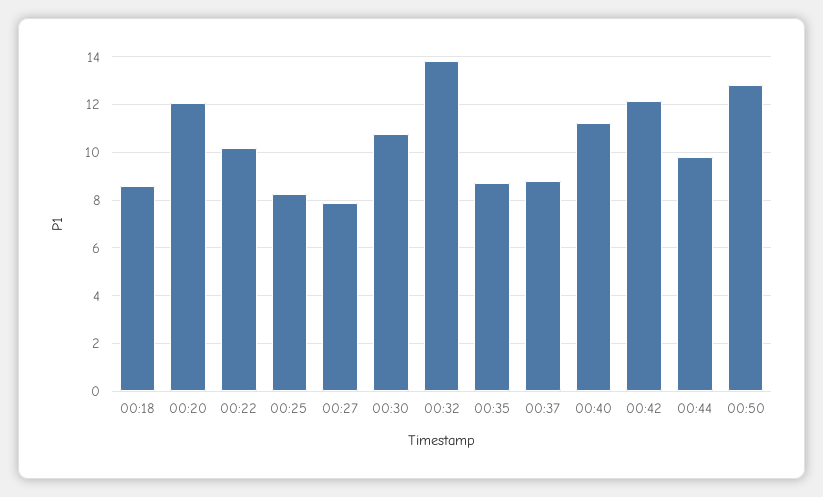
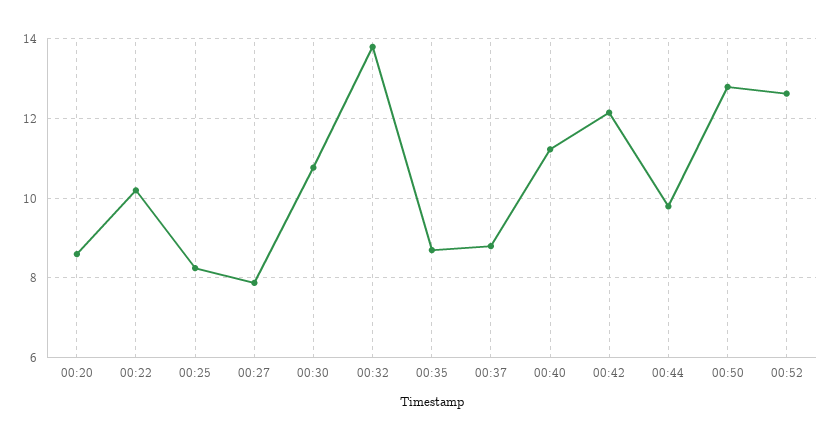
00:18: 8.5 -> none
00:20: 12 -> 8.6
00:52: none -> 12.6

